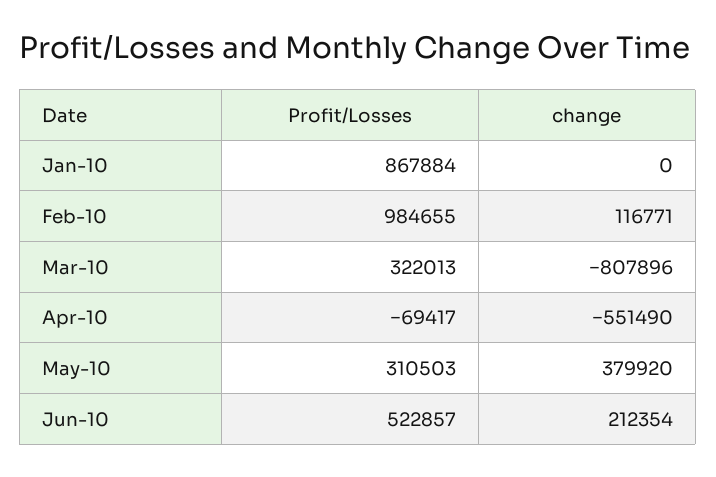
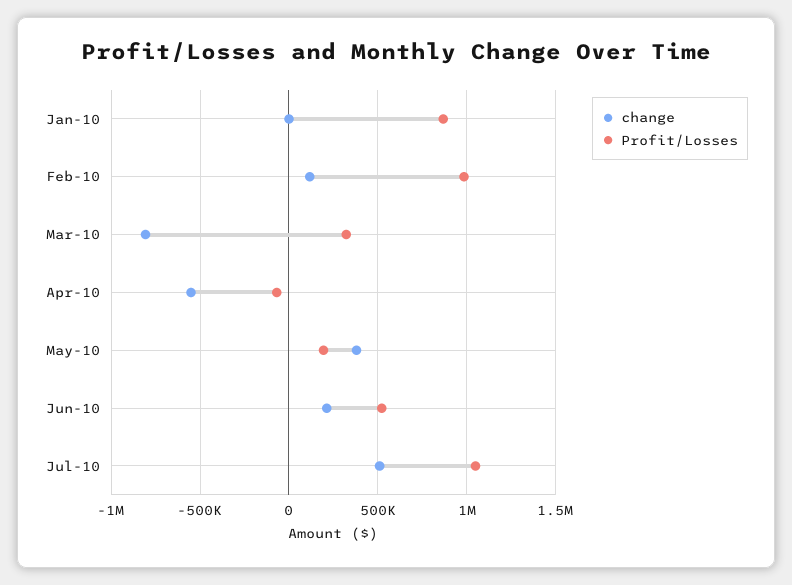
Profit/Losses, May-10: 310503 -> 200000
change, Jul-10: none -> 500000
Profit/Losses, Jul-10: none -> 1050000

